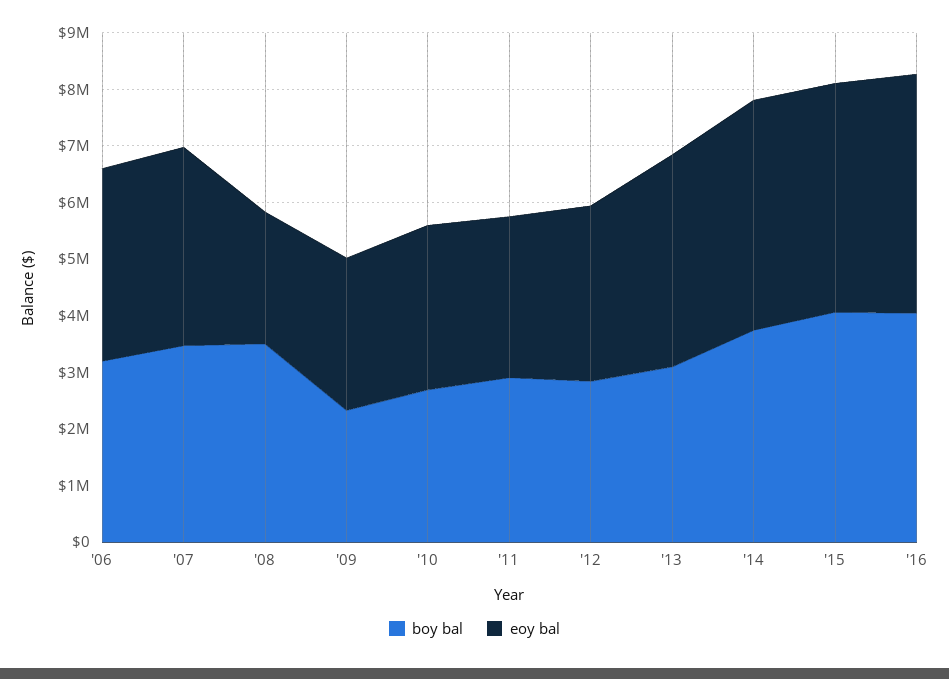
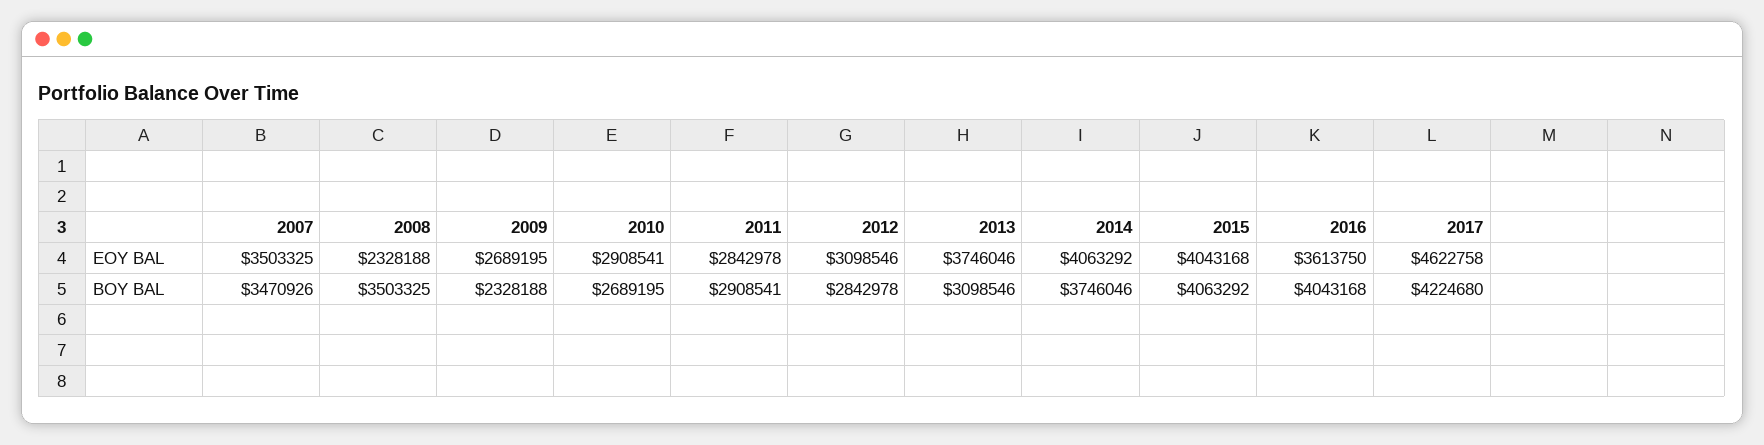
boy bal, '06: 3200000 -> none
eoy bal, '06: 3400000 -> none
eoy bal, '16: 4200000 -> 3613750
eoy bal, 2017: none -> 4622758
boy bal, 2017: none -> 4224680

